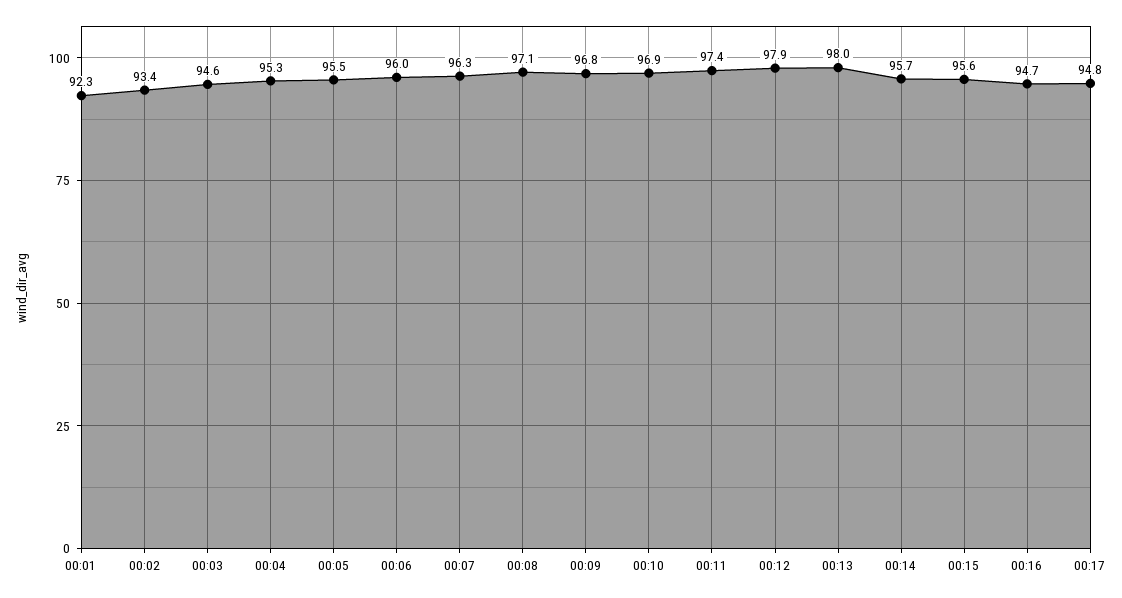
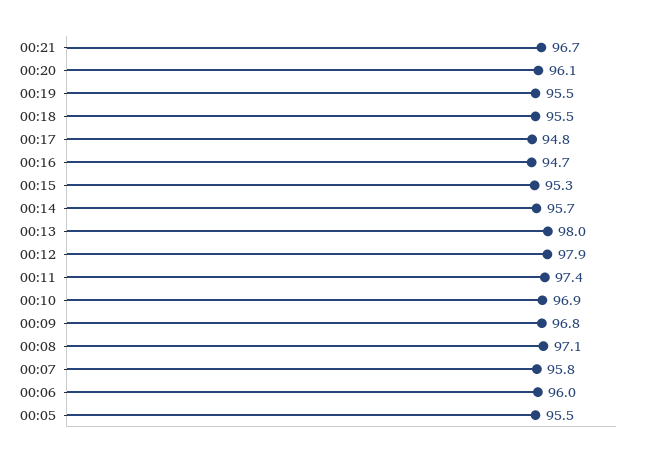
00:01: 92.3 -> none
00:02: 93.4 -> none
00:03: 94.6 -> none
00:04: 95.3 -> none
00:07: 96.3 -> 95.8
00:15: 95.6 -> 95.3
00:21: none -> 96.7
00:20: none -> 96.1
00:19: none -> 95.5
00:18: none -> 95.5

